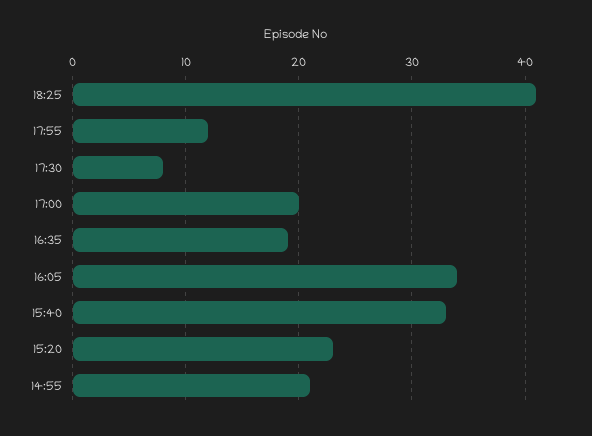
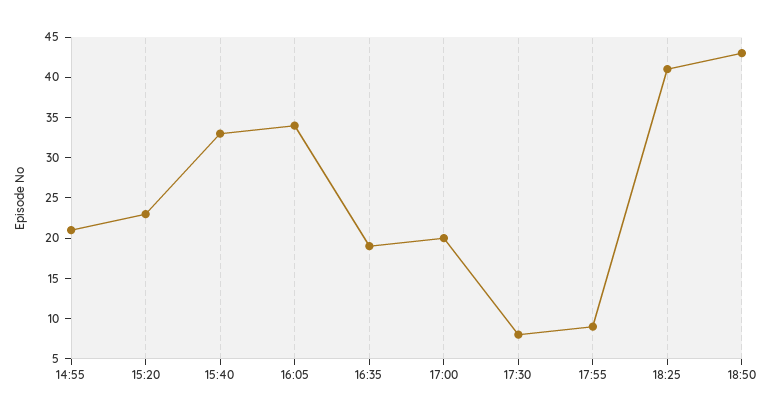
17:55: 12 -> 9
18:50: none -> 43

